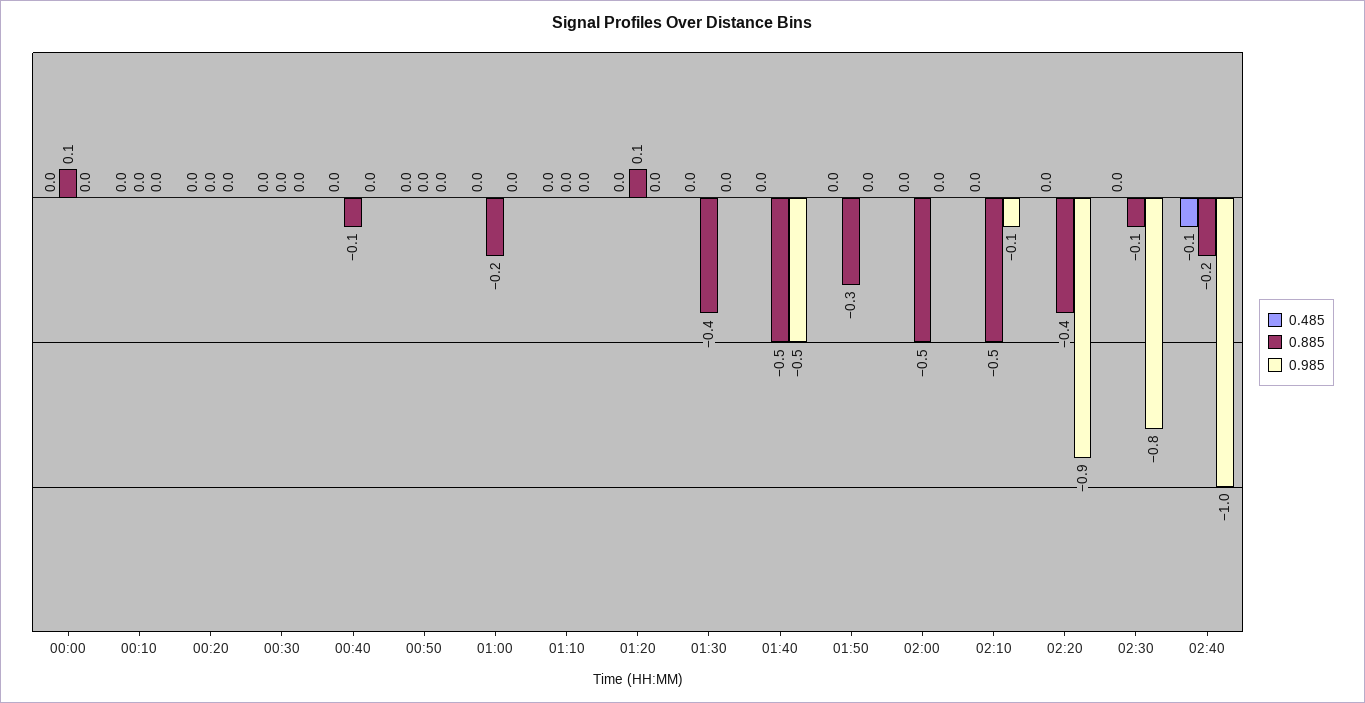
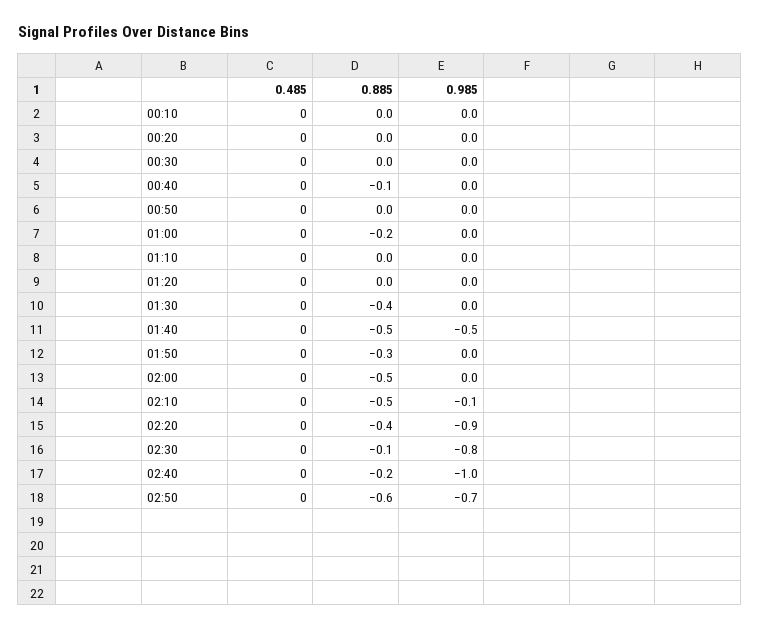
0.485, 00:00: 0 -> none
0.885, 00:00: 0.1 -> none
0.985, 00:00: 0 -> none
0.885, 01:20: 0.1 -> 0
0.485, 02:40: -0.1 -> 0
0.485, 02:50: none -> 0
0.885, 02:50: none -> -0.6
0.985, 02:50: none -> -0.7

